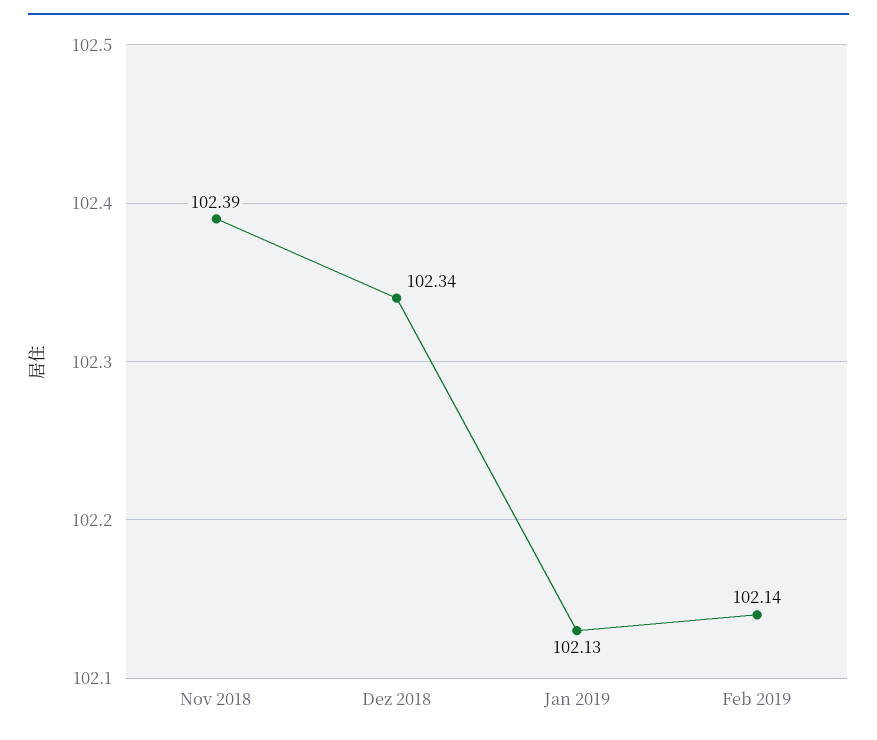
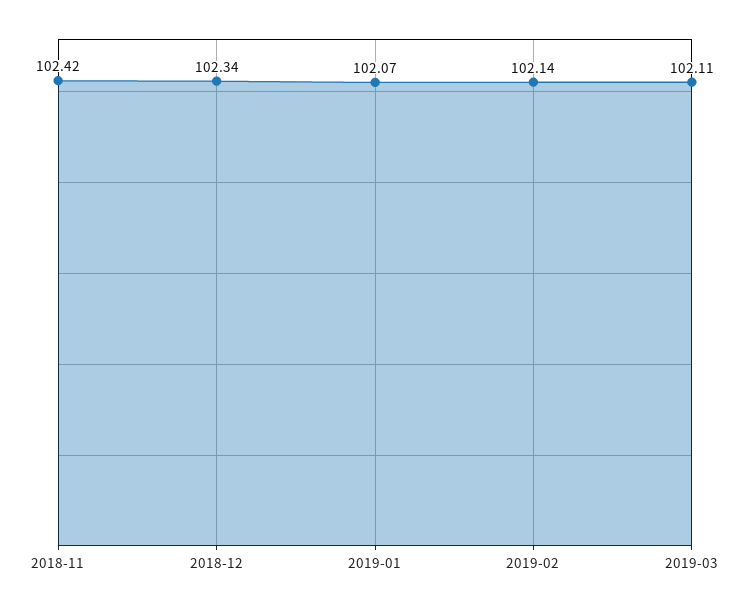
Nov 2018: 102.39 -> 102.42
Jan 2019: 102.13 -> 102.07
2019-03: none -> 102.11

